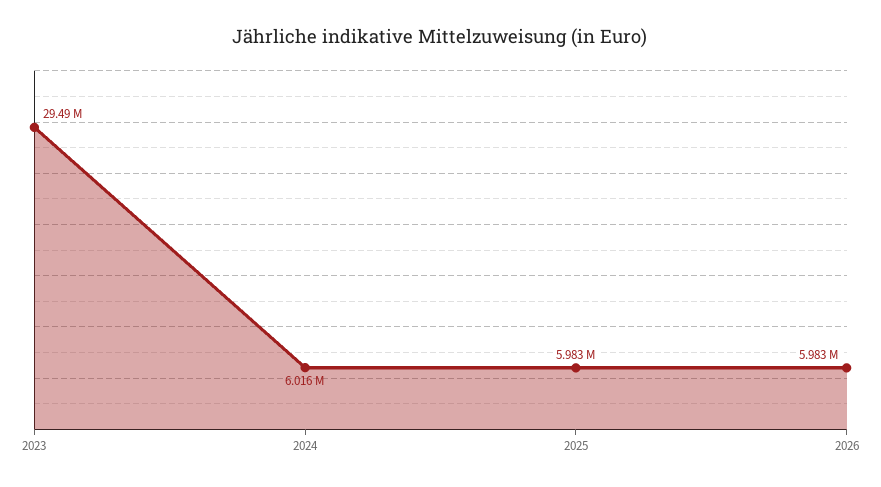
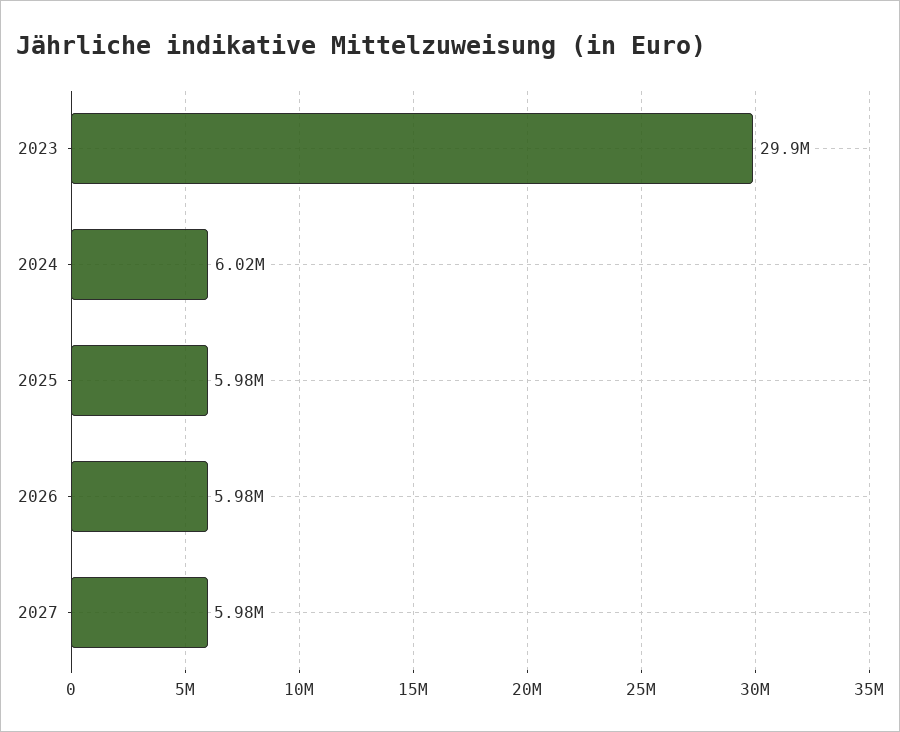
2023: 29490000 -> 29900000
2027: none -> 5980000

